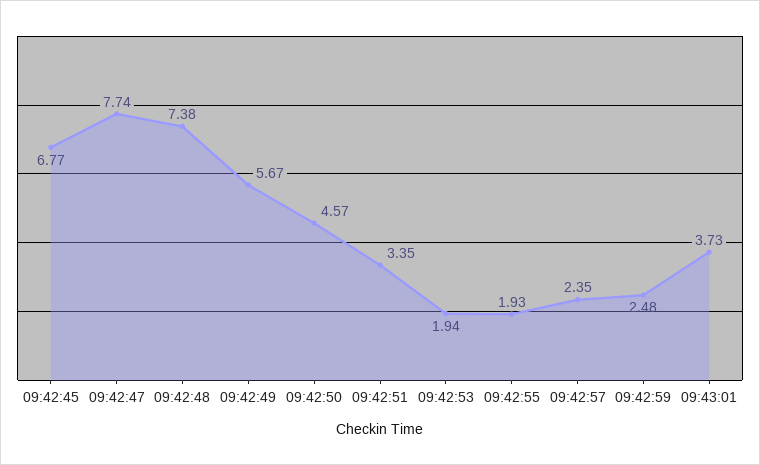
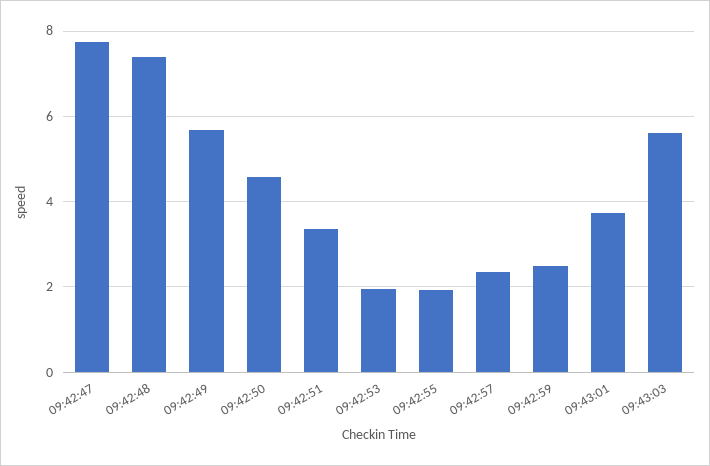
09:42:45: 6.77 -> none
09:43:03: none -> 5.6

